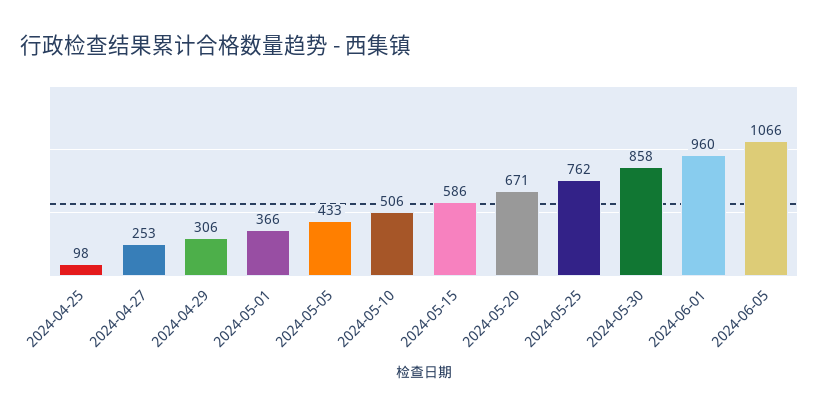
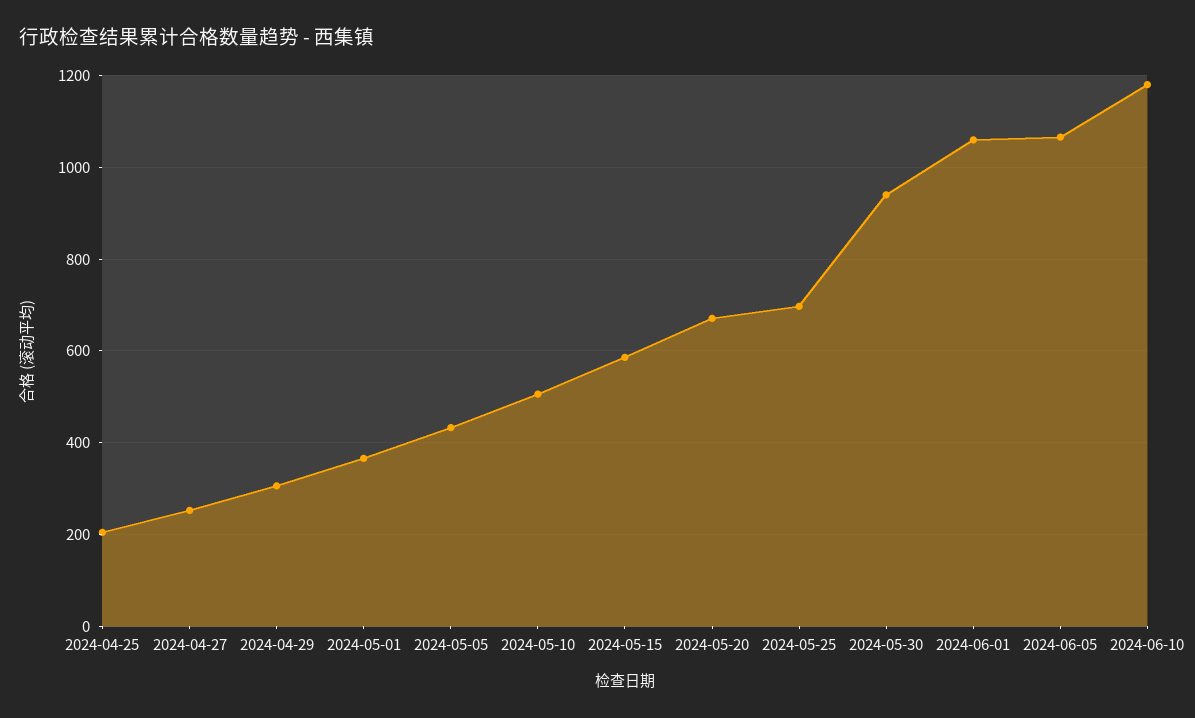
2024-04-25: 98 -> 200
2024-05-25: 762 -> 700
2024-05-30: 858 -> 940
2024-06-01: 960 -> 1060
2024-06-10: none -> 1180

